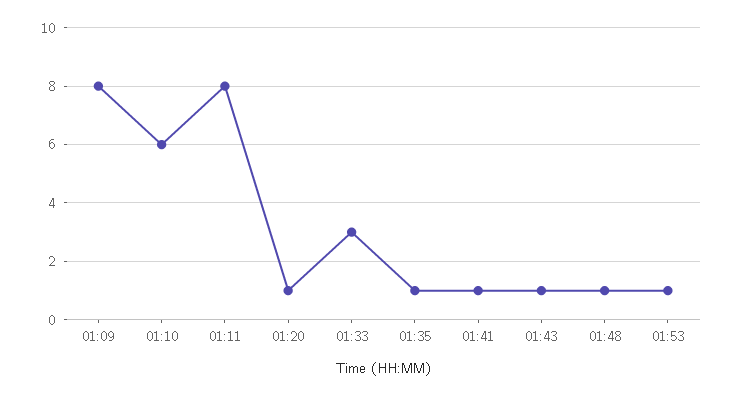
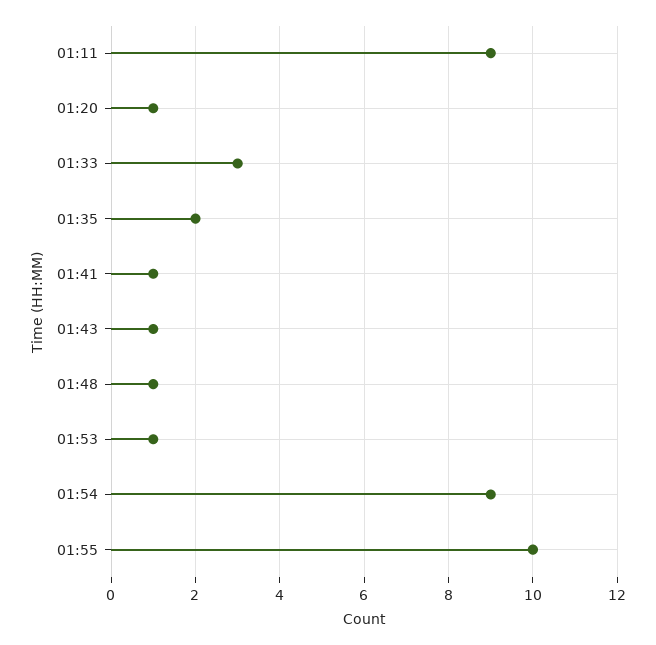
01:09: 8 -> none
01:10: 6 -> none
01:11: 8 -> 9
01:35: 1 -> 2
01:54: none -> 9
01:55: none -> 10

